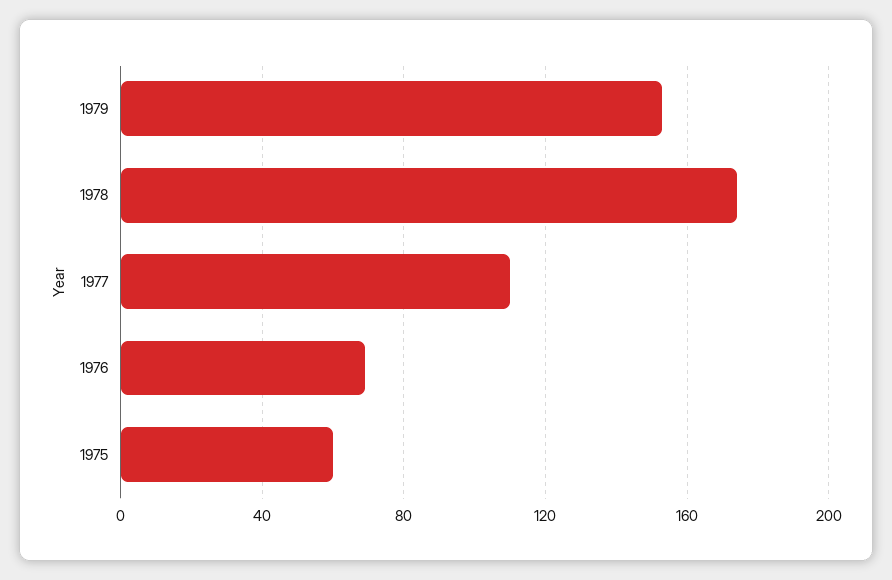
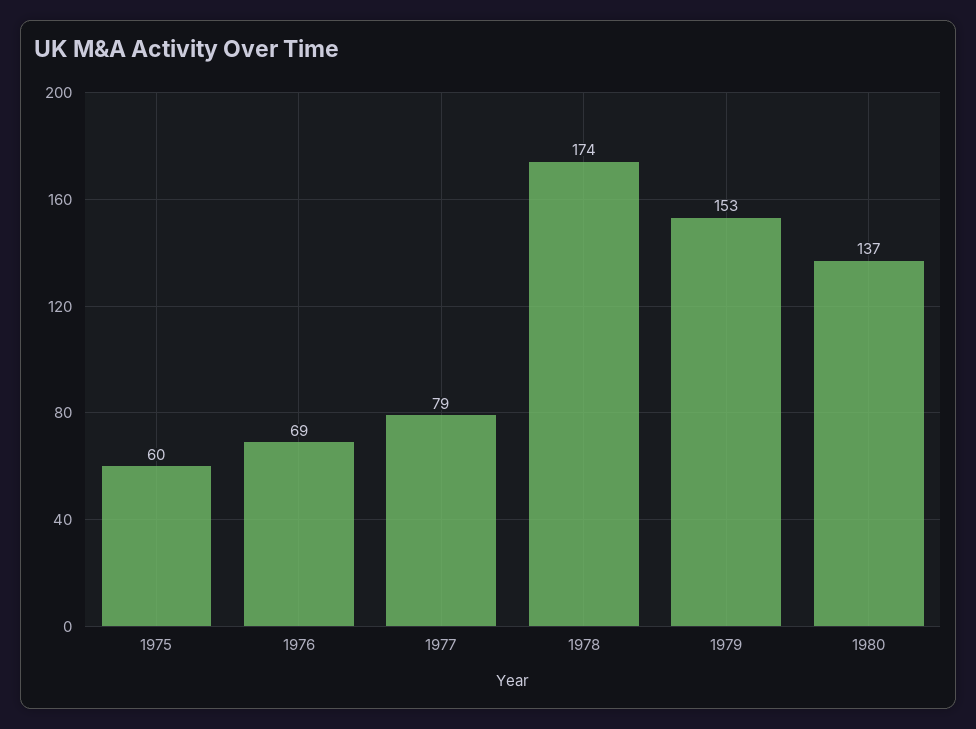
1977: 110 -> 79
1980: none -> 137

